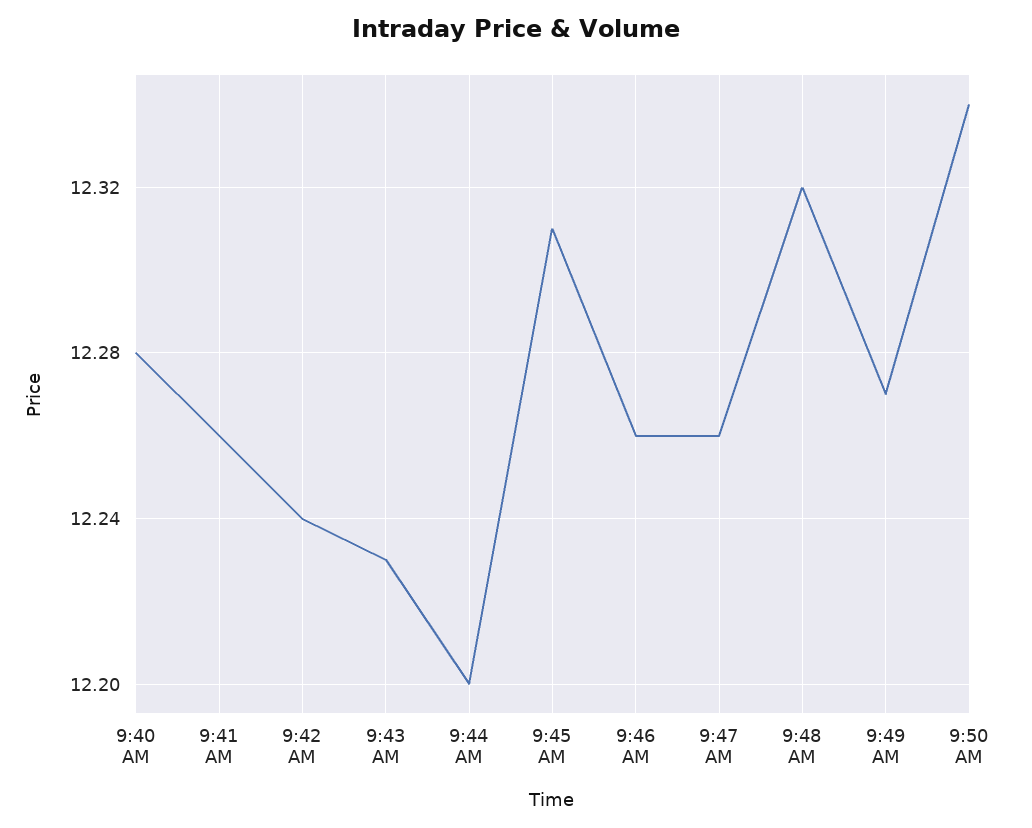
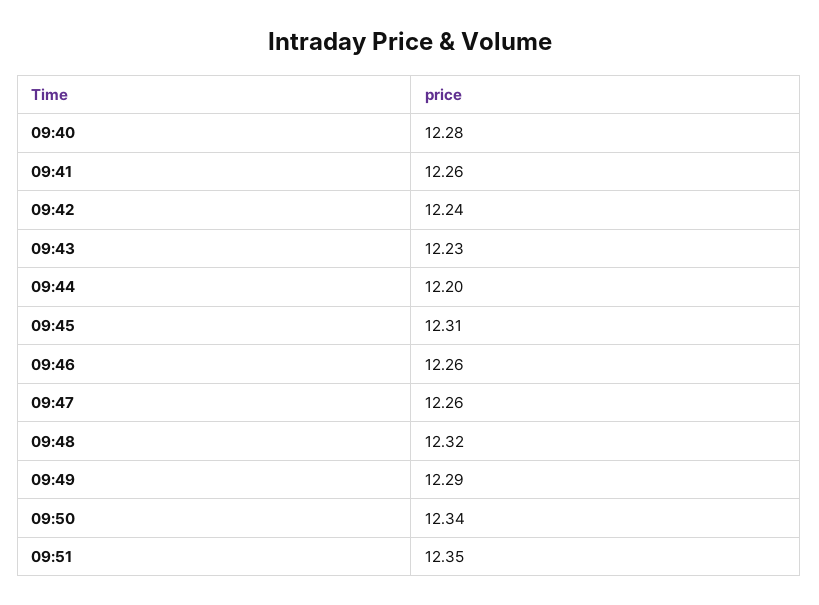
9:49 AM: 12.27 -> 12.29
09:51: none -> 12.35

